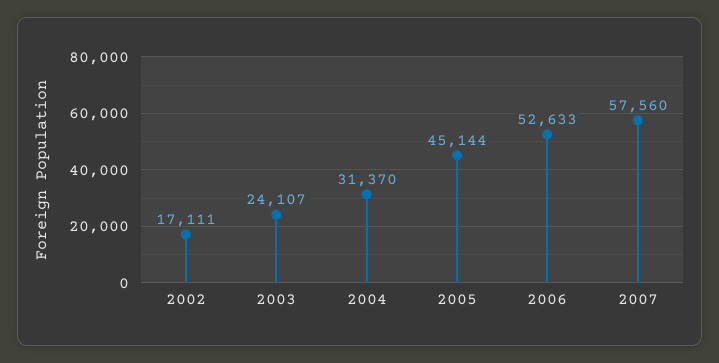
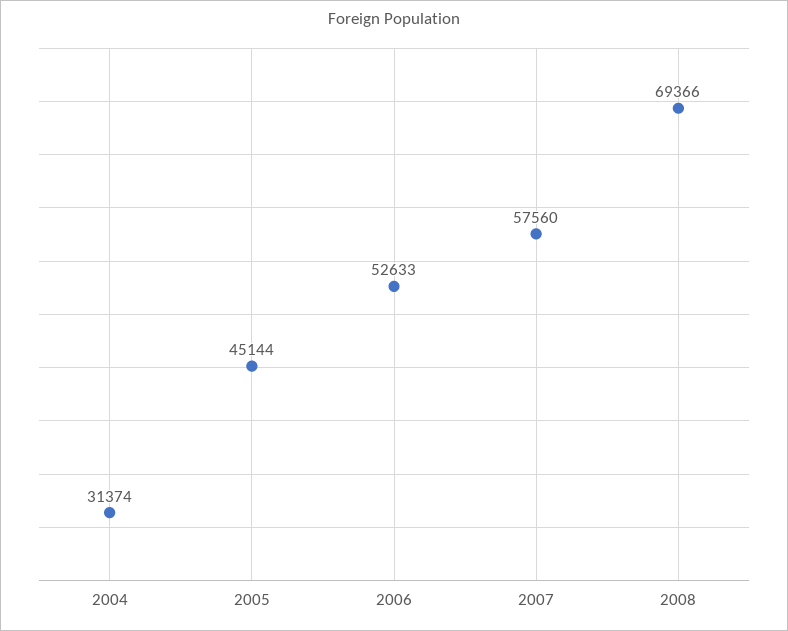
2002: 17111 -> none
2003: 24107 -> none
2004: 31370 -> 31374
2008: none -> 69366

